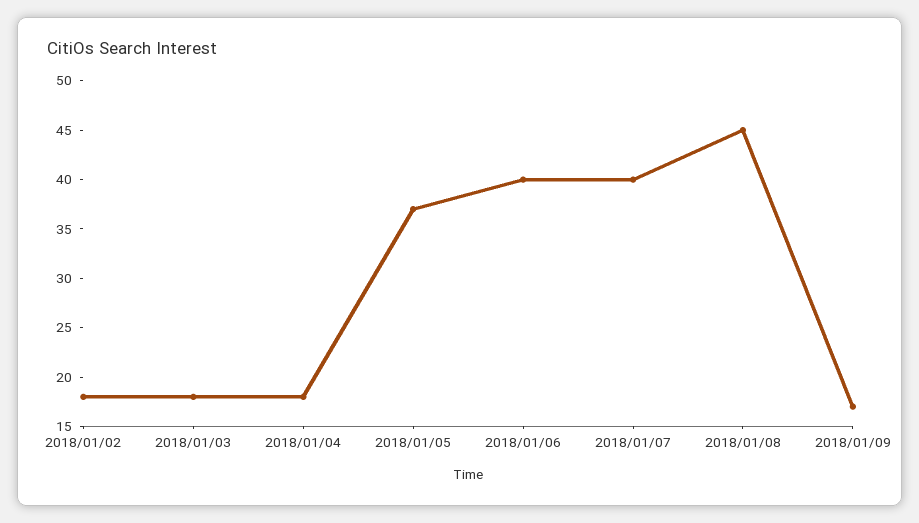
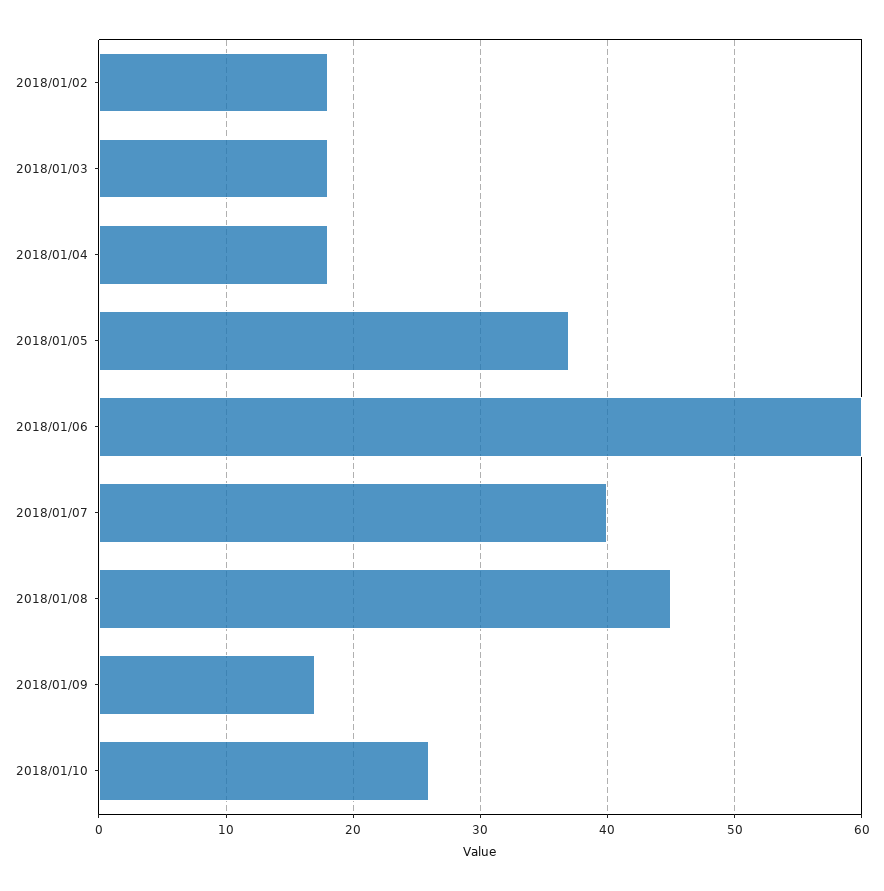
2018/01/06: 40 -> 60
2018/01/10: none -> 26

